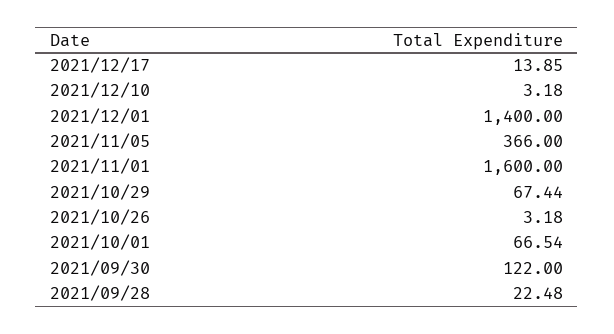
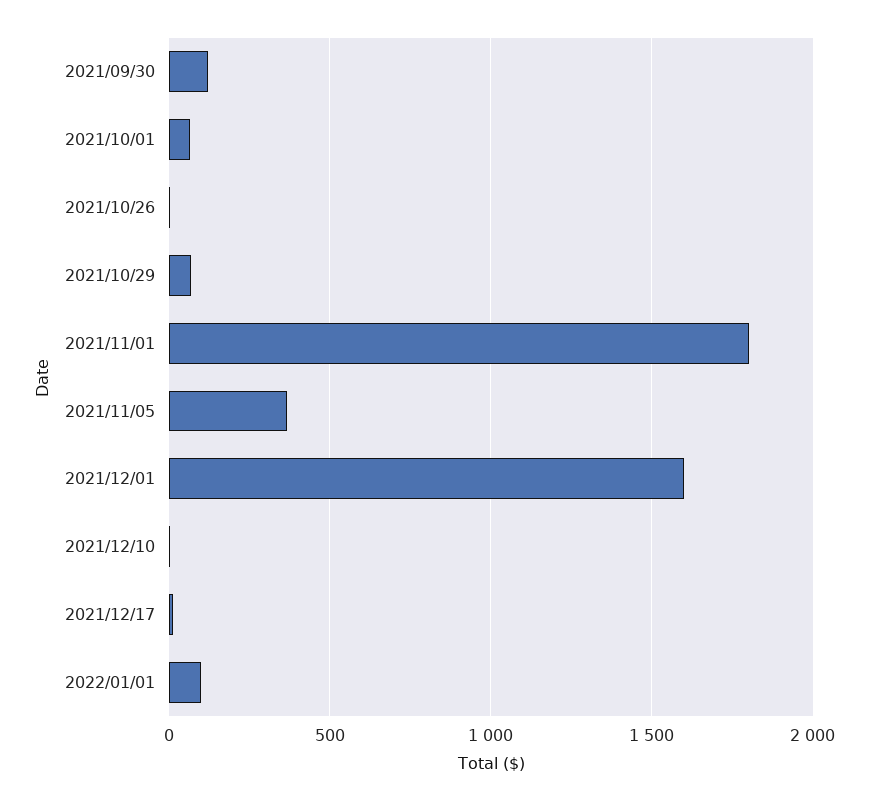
2021/12/01: 1400 -> 1600
2021/11/01: 1600 -> 1800
2021/09/28: 22.48 -> none
2022/01/01: none -> 100

